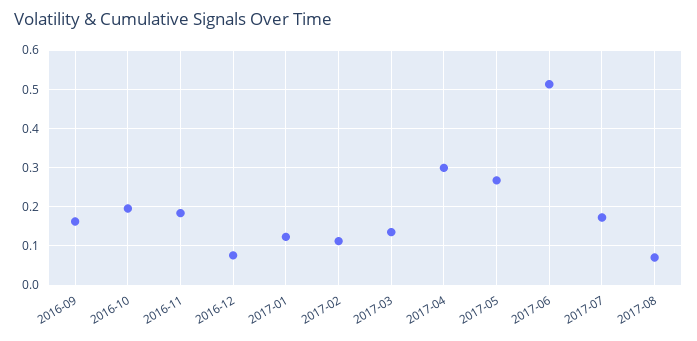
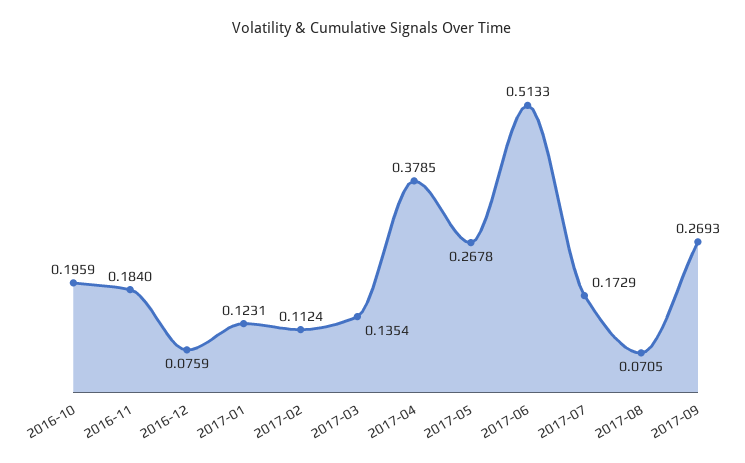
2016-09: 0.16 -> none
2017-04: 0.3 -> 0.3785
2017-09: none -> 0.2693

